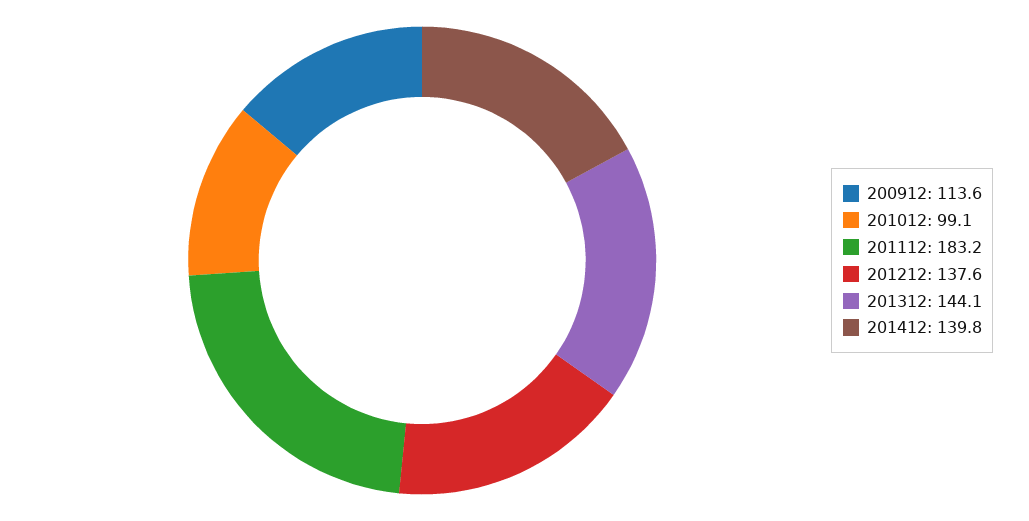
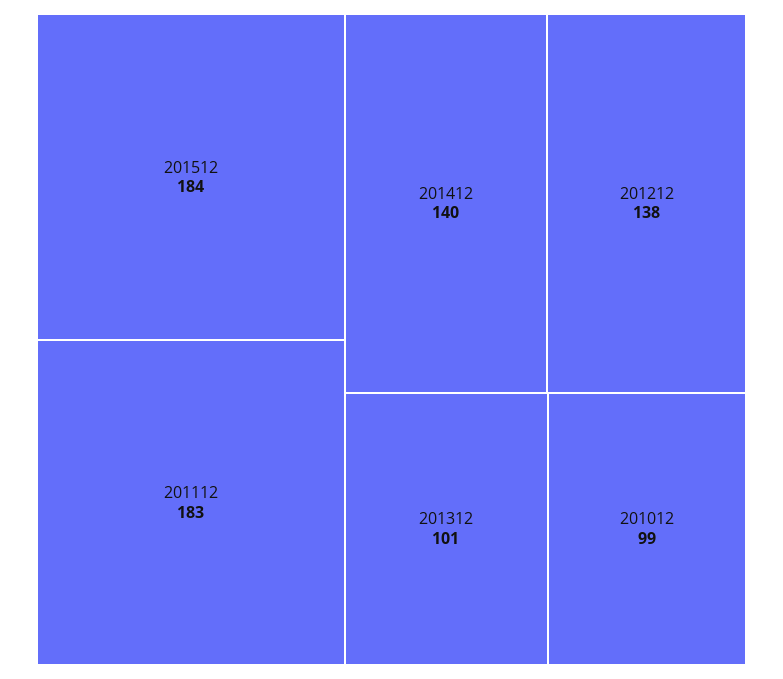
200912: 113.6 -> none
201312: 144.1 -> 101
201512: none -> 184

